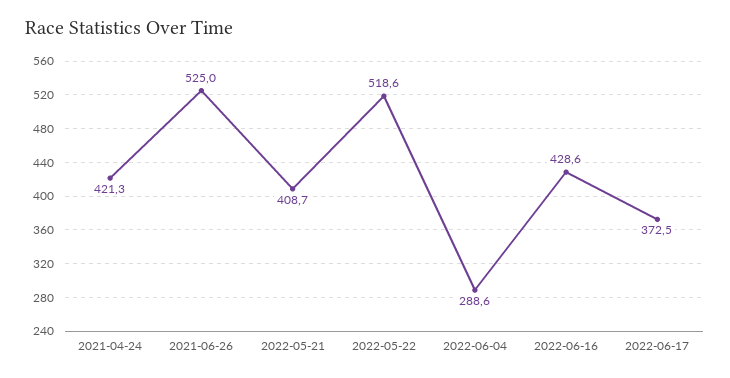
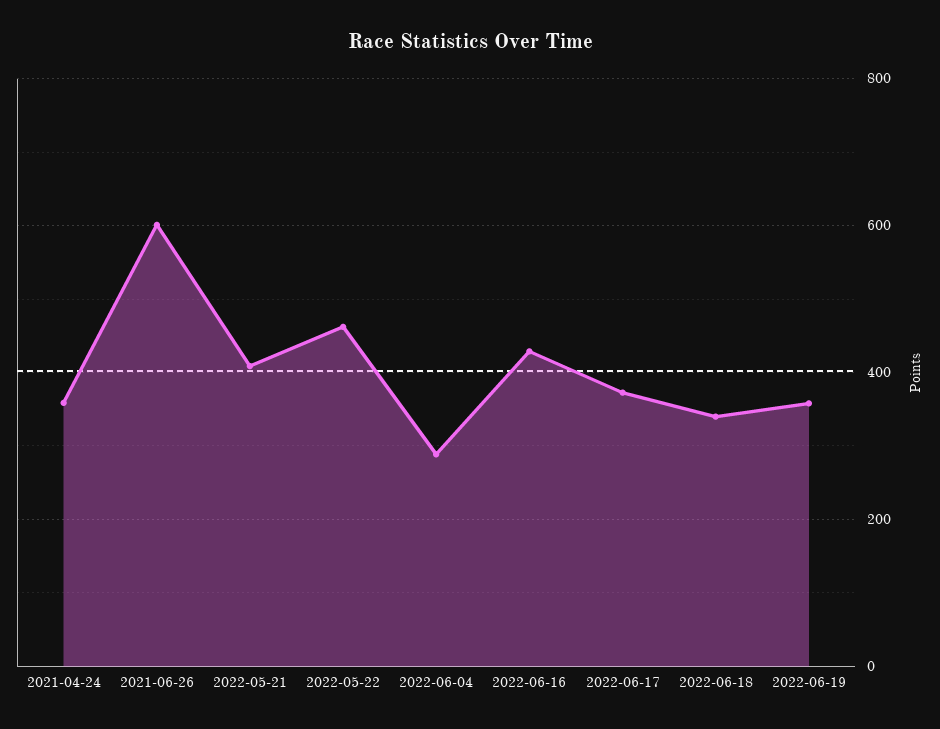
2021-04-24: 421.3 -> 360
2021-06-26: 525 -> 600
2022-05-22: 518.6 -> 460
2022-06-18: none -> 340
2022-06-19: none -> 360

